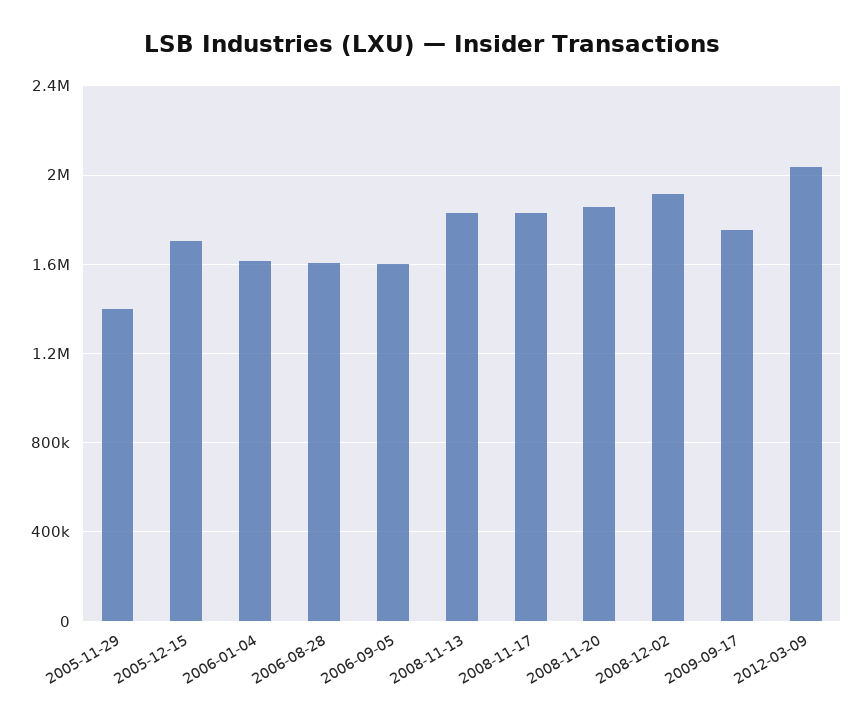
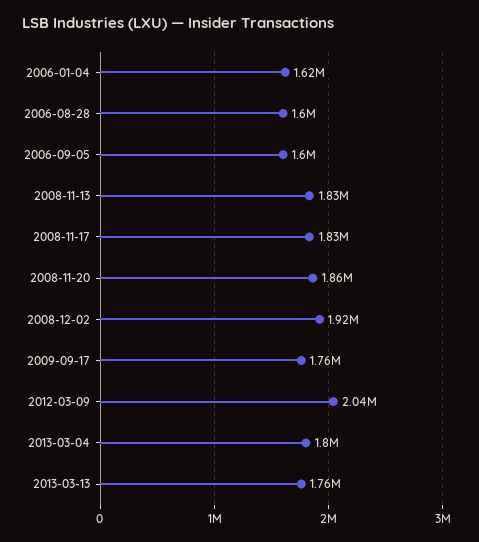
2005-11-29: 1400000 -> none
2005-12-15: 1700000 -> none
2013-03-04: none -> 1800000
2013-03-13: none -> 1760000

